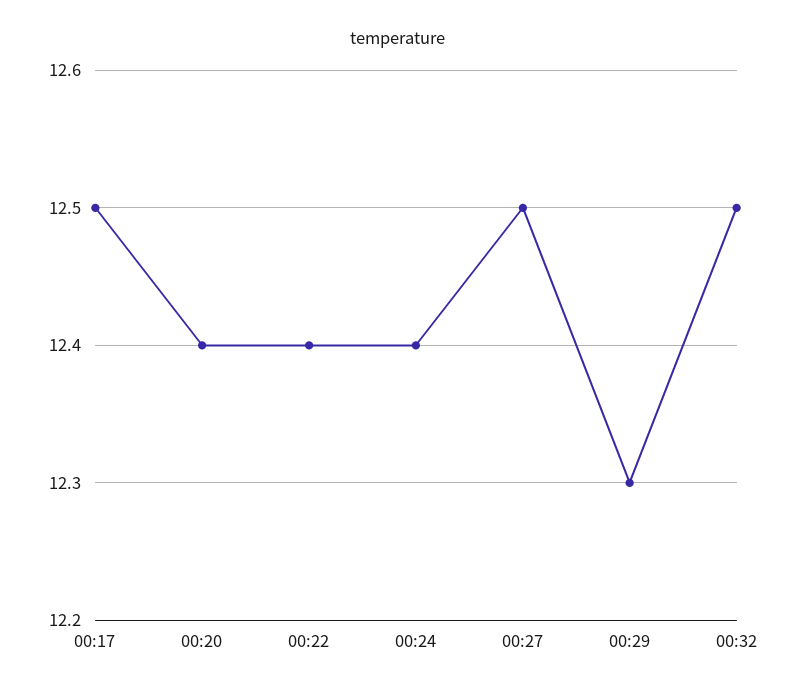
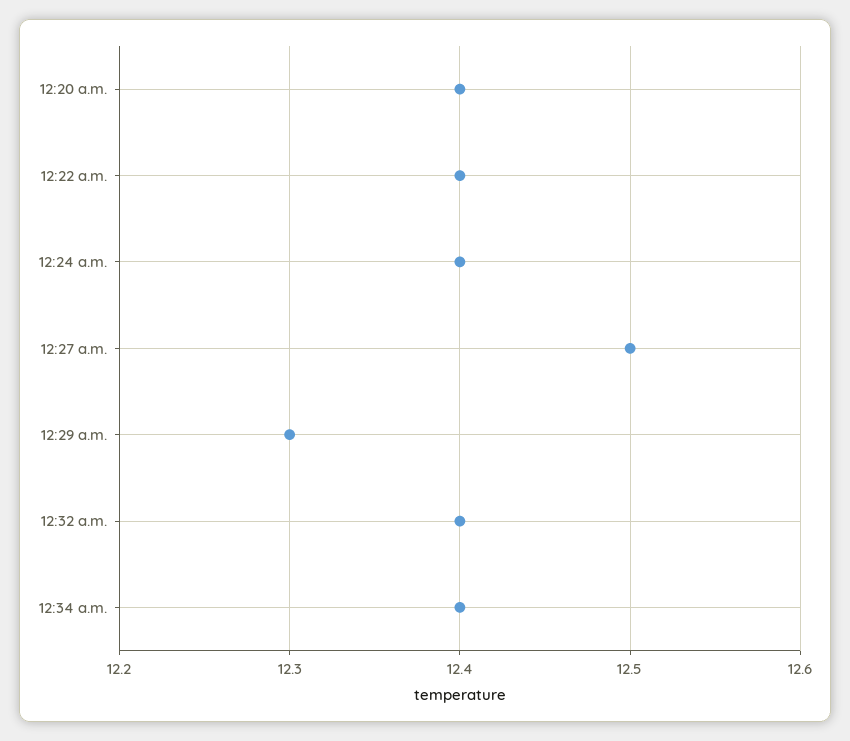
00:17: 12.5 -> none
00:32: 12.5 -> 12.4
12:34 a.m.: none -> 12.4

